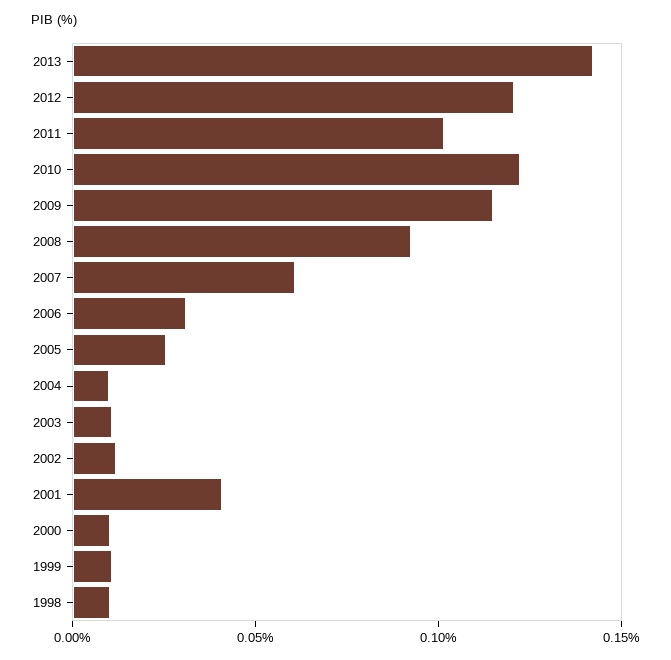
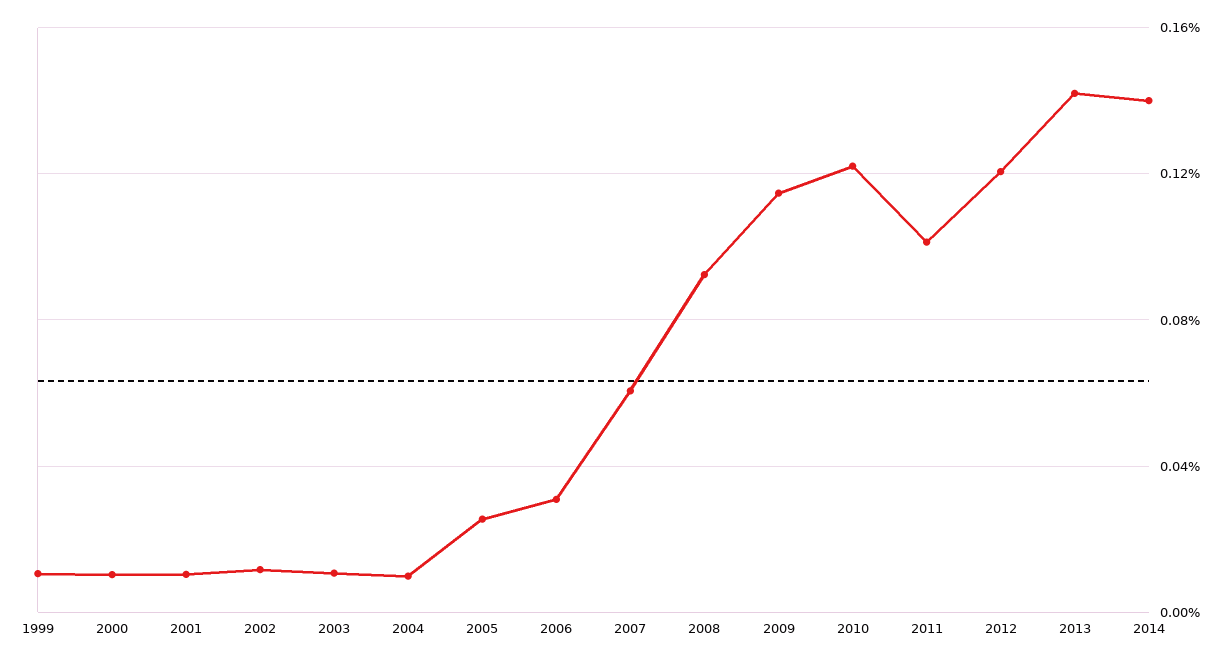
2001: 0.04 -> 0.01
1998: 0.01 -> none
2014: none -> 0.14

